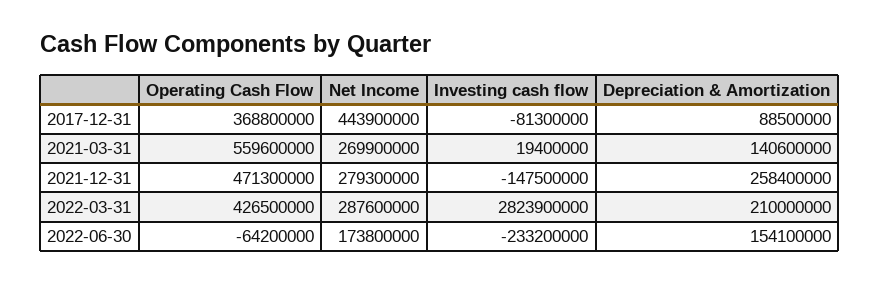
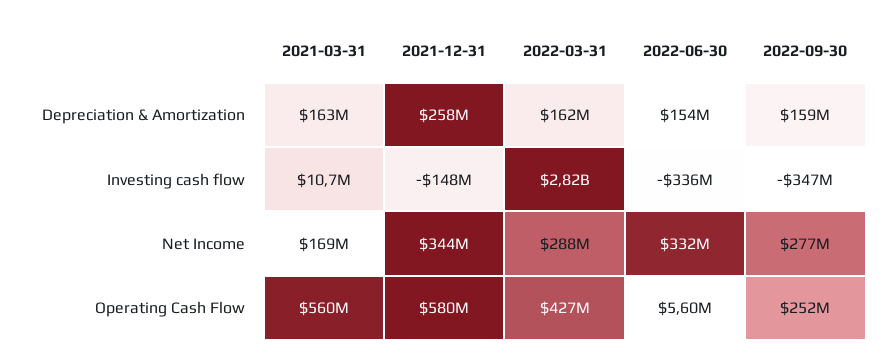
Operating Cash Flow, 2017-12-31: 368800000 -> none
Net Income, 2017-12-31: 443900000 -> none
Investing cash flow, 2017-12-31: -81300000 -> none
Depreciation & Amortization, 2017-12-31: 88500000 -> none
Net Income, 2021-03-31: 269900000 -> 169000000
Investing cash flow, 2021-03-31: 19400000 -> 10700000
Depreciation & Amortization, 2021-03-31: 140600000 -> 163000000
Operating Cash Flow, 2021-12-31: 471300000 -> 580000000
Net Income, 2021-12-31: 279300000 -> 344000000
Depreciation & Amortization, 2022-03-31: 210000000 -> 162000000
Operating Cash Flow, 2022-06-30: -64200000 -> 5600000
Net Income, 2022-06-30: 173800000 -> 332000000
Investing cash flow, 2022-06-30: -233200000 -> -336000000
Depreciation & Amortization, 2022-09-30: none -> 159000000
Investing cash flow, 2022-09-30: none -> -347000000
Net Income, 2022-09-30: none -> 277000000
Operating Cash Flow, 2022-09-30: none -> 252000000

